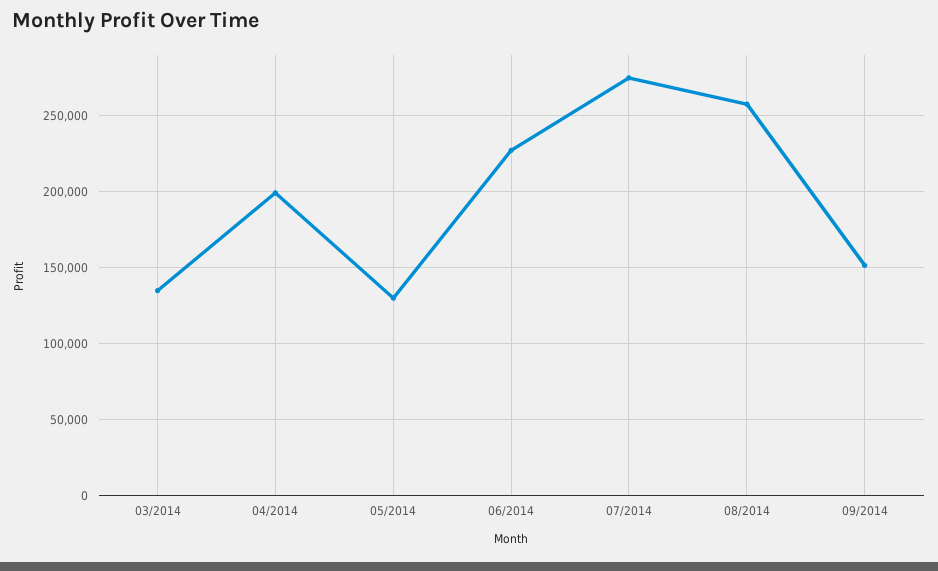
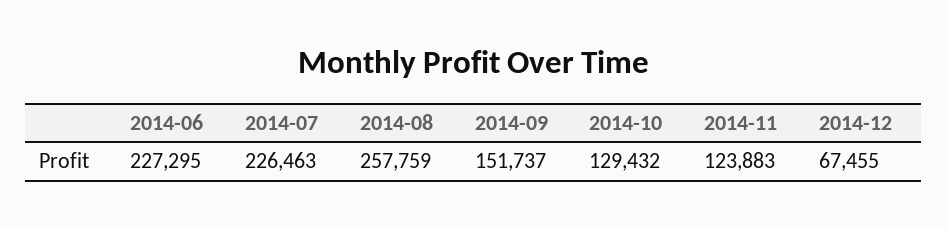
03/2014: 135000 -> none
04/2014: 200000 -> none
05/2014: 130000 -> none
07/2014: 275000 -> 226463
2014-10: none -> 129432
2014-11: none -> 123883
2014-12: none -> 67455

